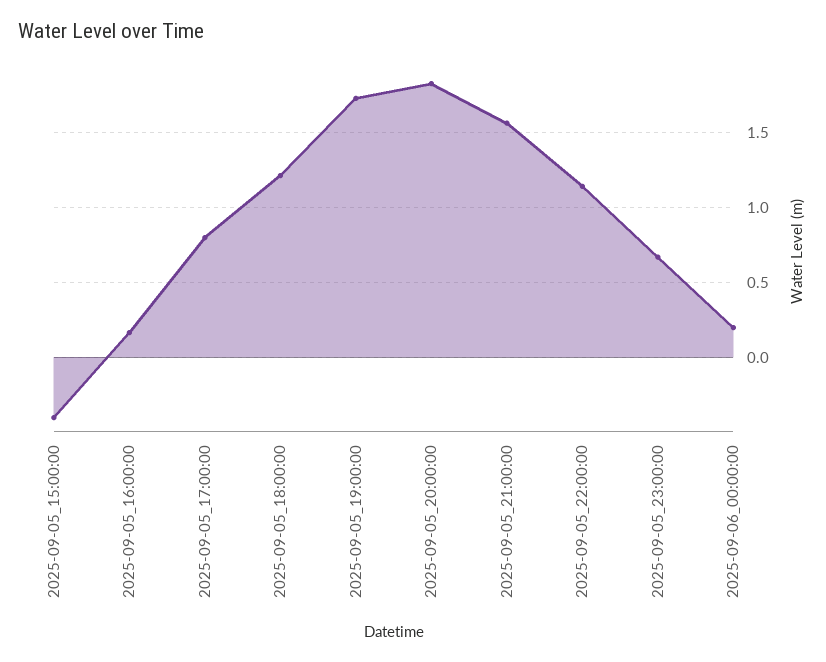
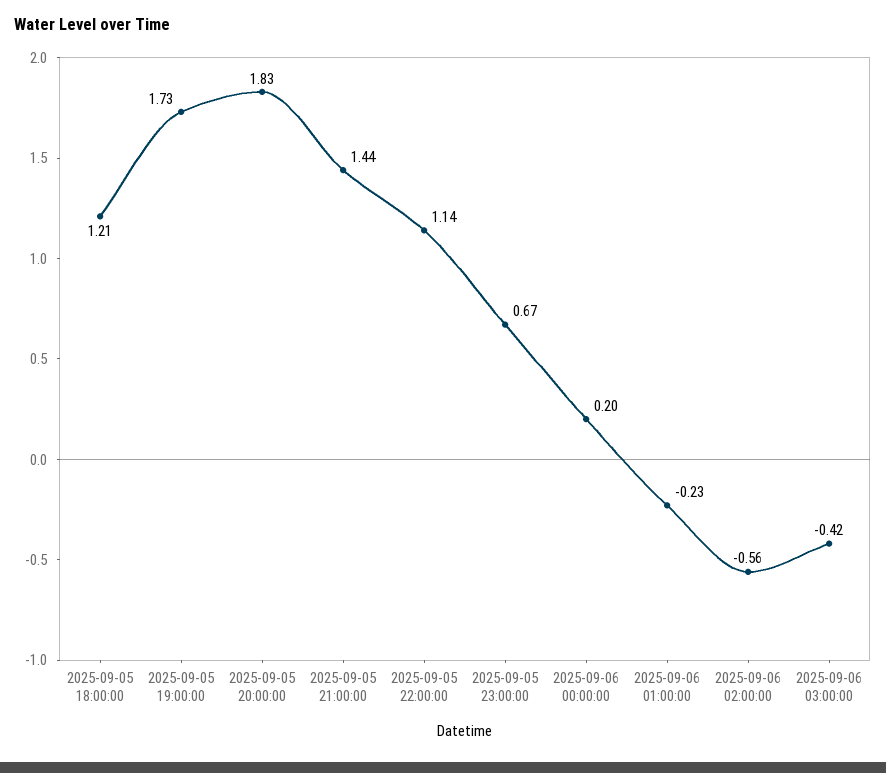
2025-09-05_15:00:00: -0.4 -> none
2025-09-05_16:00:00: 0.15 -> none
2025-09-05_17:00:00: 0.8 -> none
2025-09-05_21:00:00: 1.55 -> 1.44
2025-09-06 01:00:00: none -> -0.23
2025-09-06 02:00:00: none -> -0.56
2025-09-06 03:00:00: none -> -0.42

